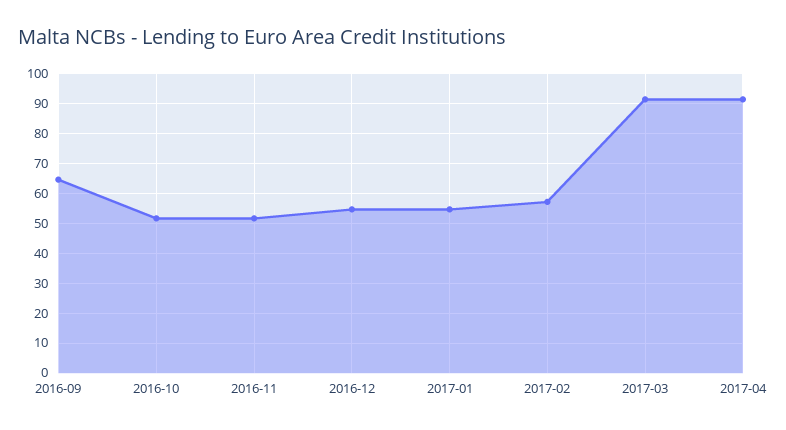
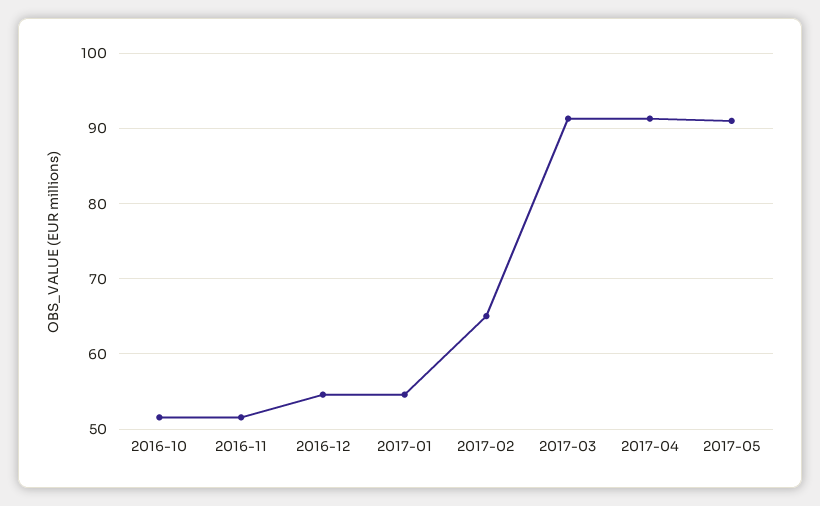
2016-09: 65 -> none
2017-02: 57.5 -> 65
2017-05: none -> 91

